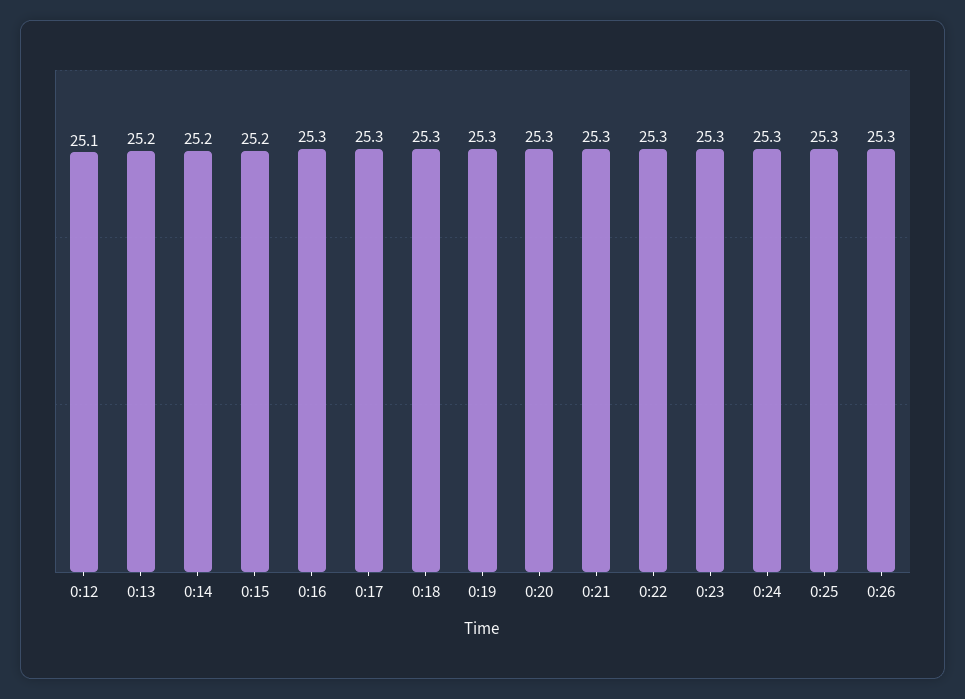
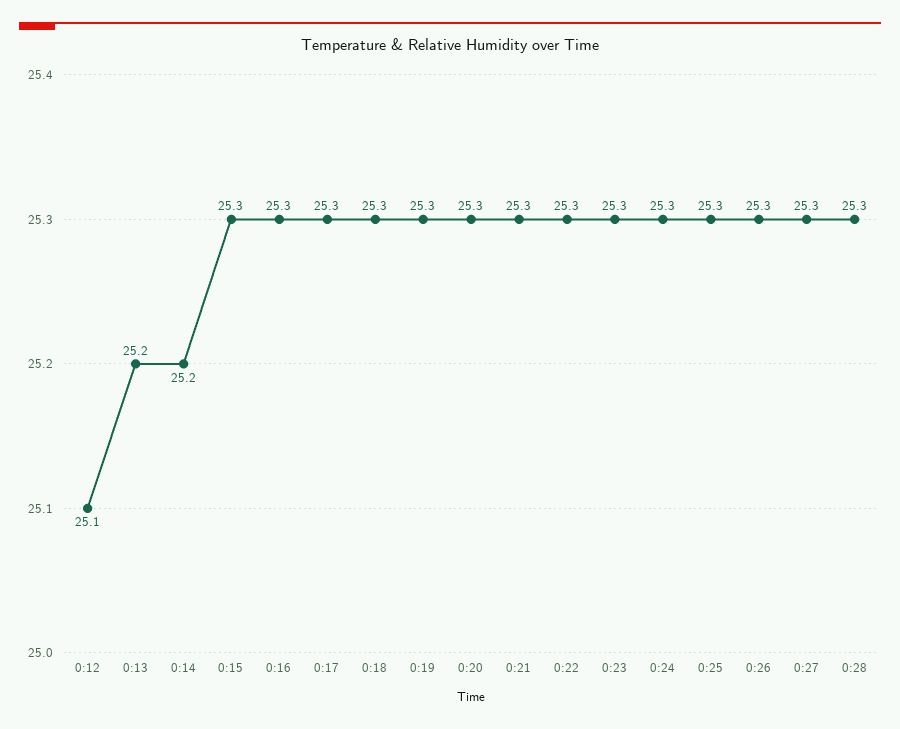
0:15: 25.2 -> 25.3
0:27: none -> 25.3
0:28: none -> 25.3

